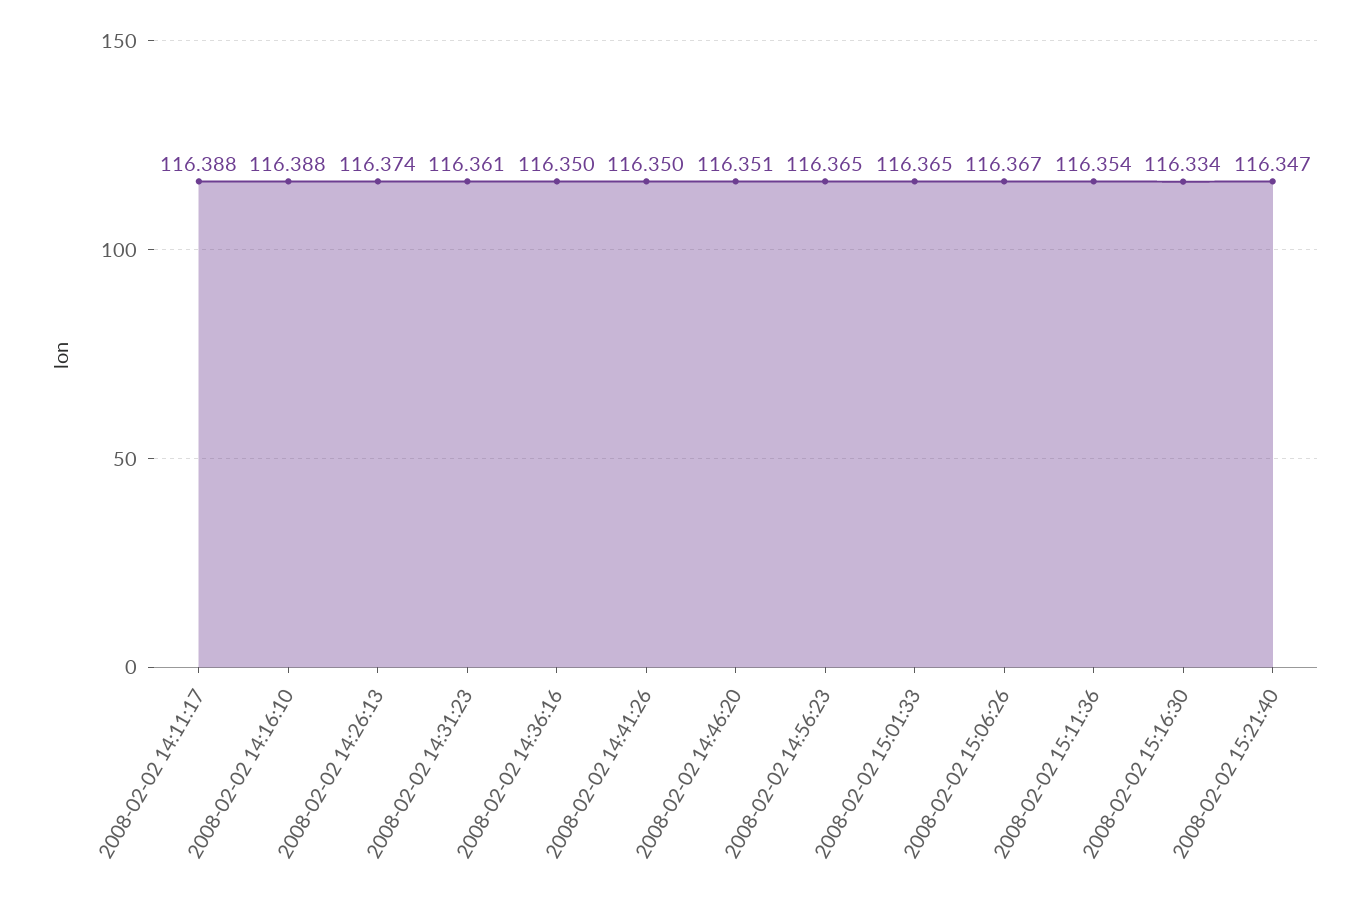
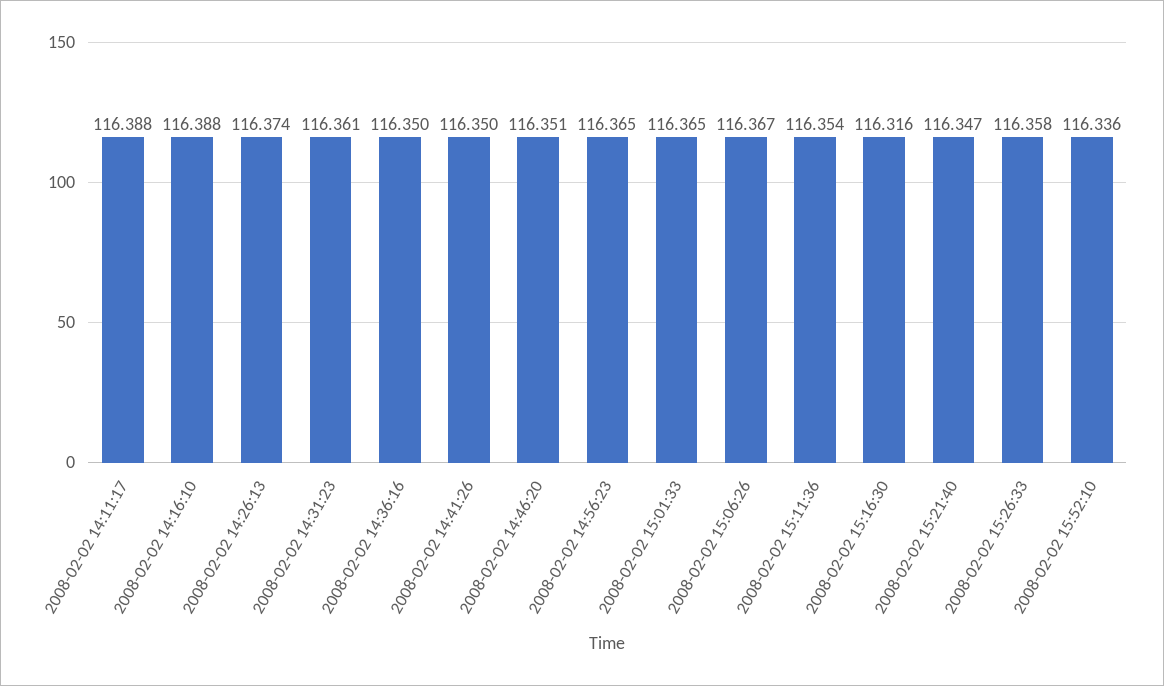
2008-02-02 15:16:30: 116.334 -> 116.316
2008-02-02 15:26:33: none -> 116.358
2008-02-02 15:52:10: none -> 116.336

